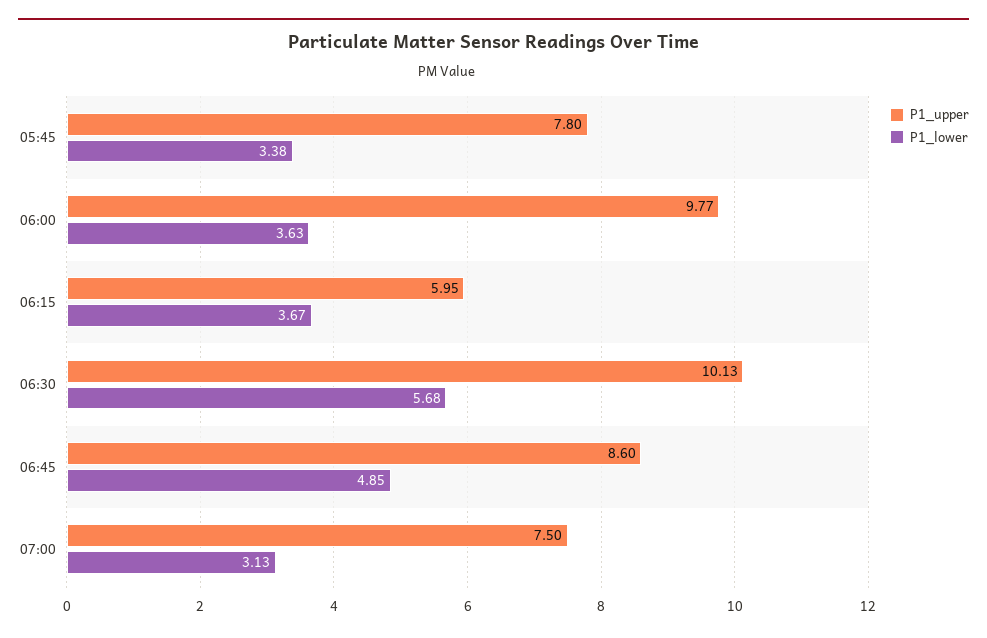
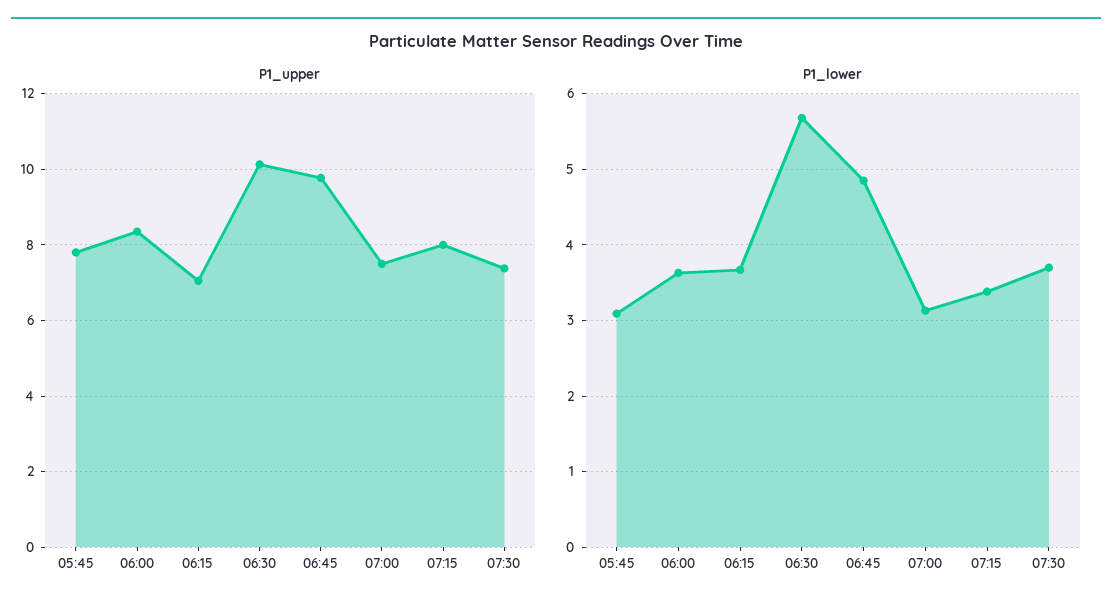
P1_lower, 05:45: 3.38 -> 3.1
P1_upper, 06:00: 9.77 -> 8.4
P1_upper, 06:15: 5.95 -> 7
P1_upper, 06:45: 8.6 -> 9.8
P1_upper, 07:15: none -> 8
P1_upper, 07:30: none -> 7.4
P1_lower, 07:15: none -> 3.4
P1_lower, 07:30: none -> 3.7

